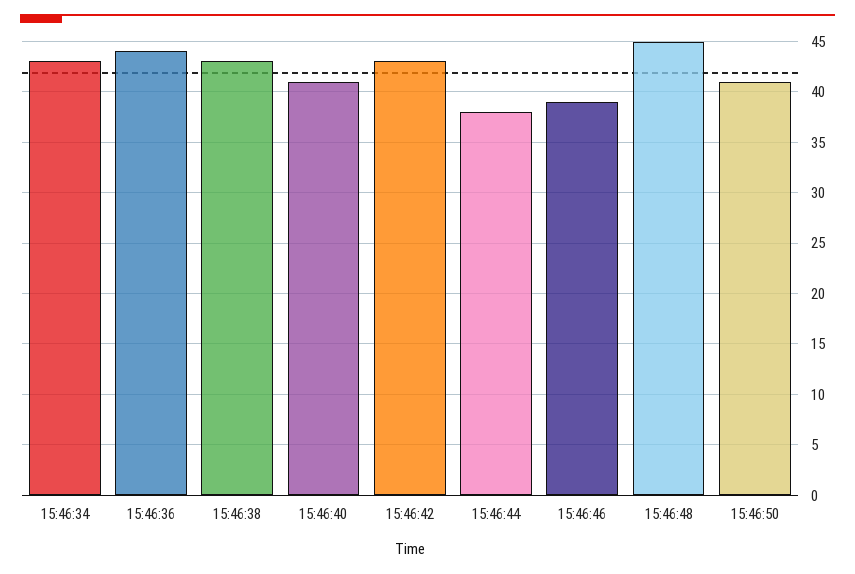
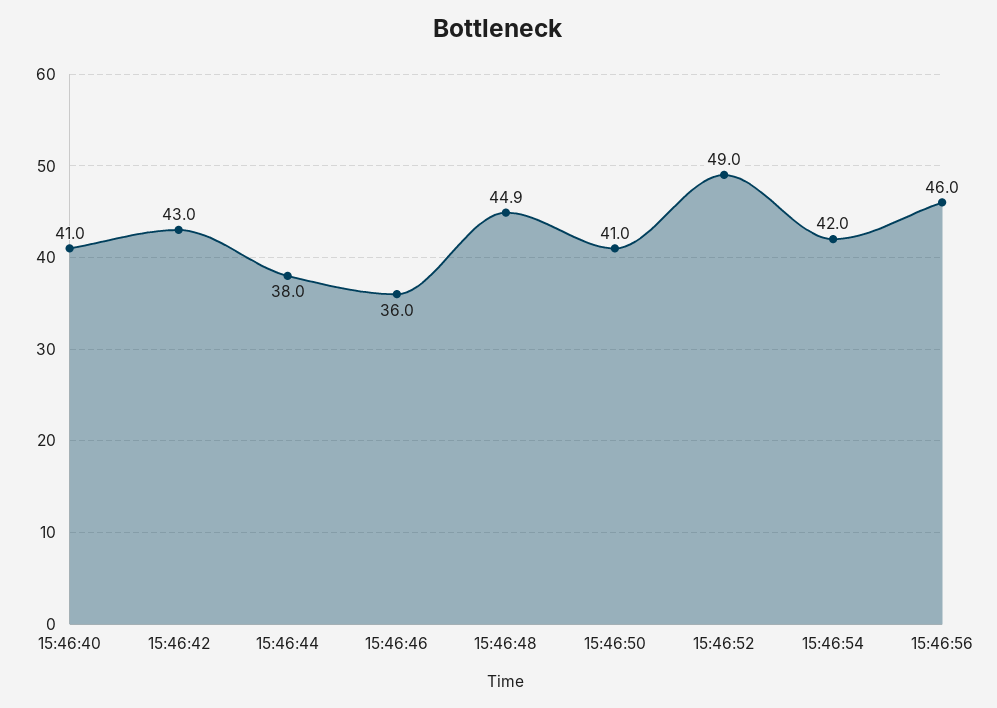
15:46:34: 43 -> none
15:46:36: 44 -> none
15:46:38: 43 -> none
15:46:46: 39 -> 36
15:46:52: none -> 49
15:46:54: none -> 42
15:46:56: none -> 46

